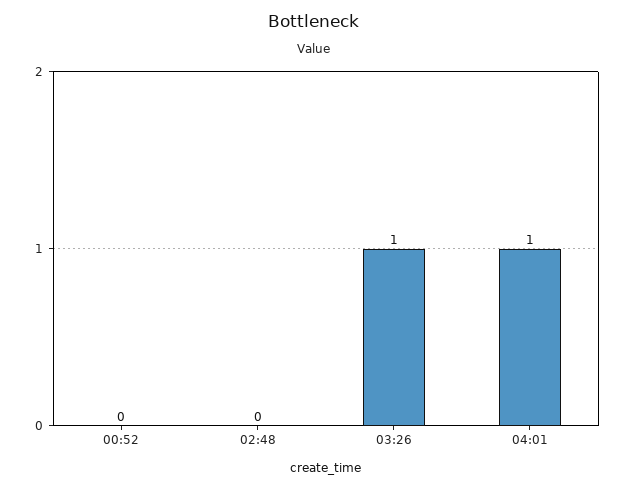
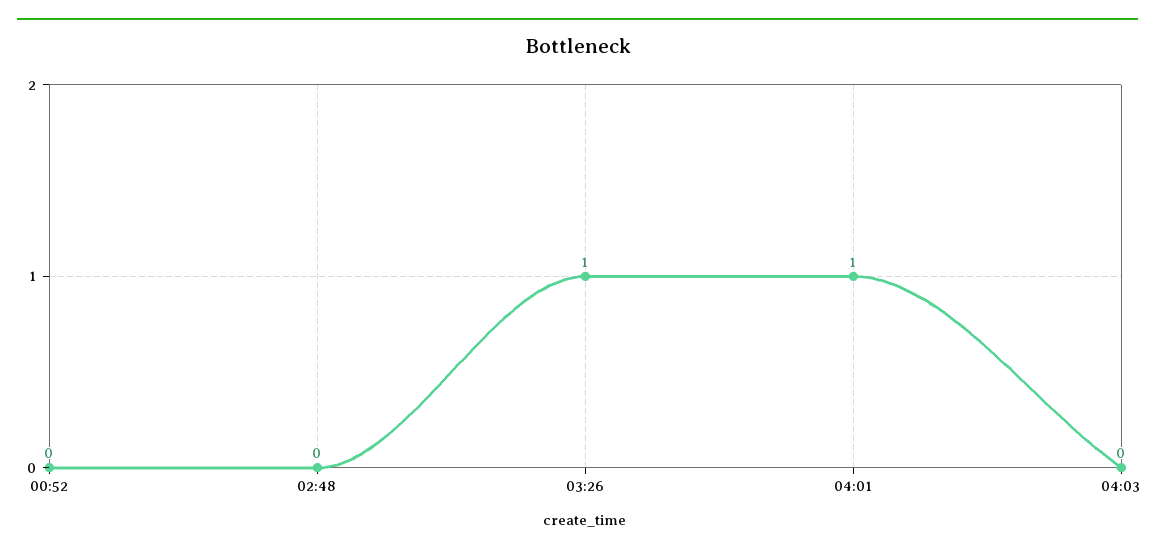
04:03: none -> 0

